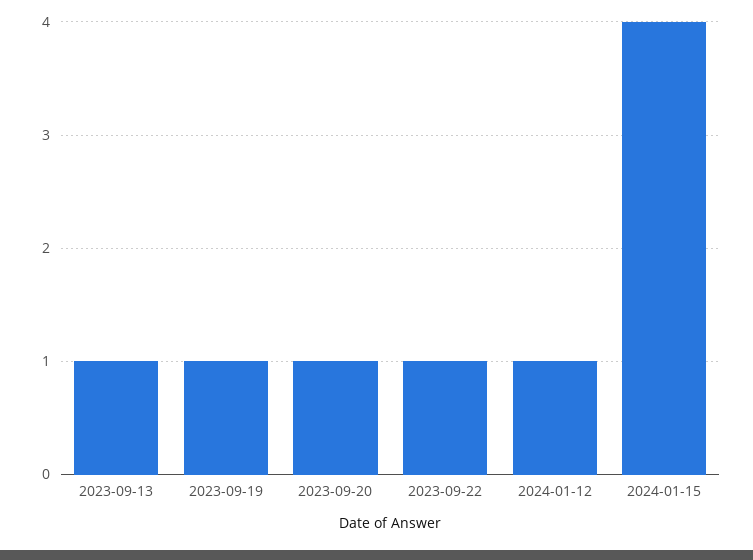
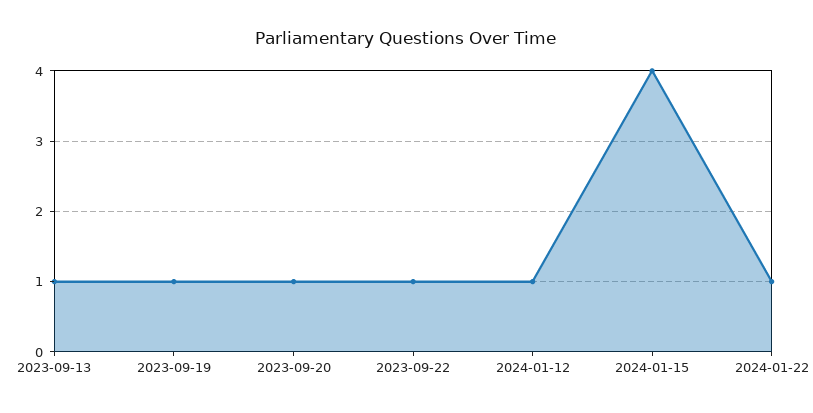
2024-01-22: none -> 1

